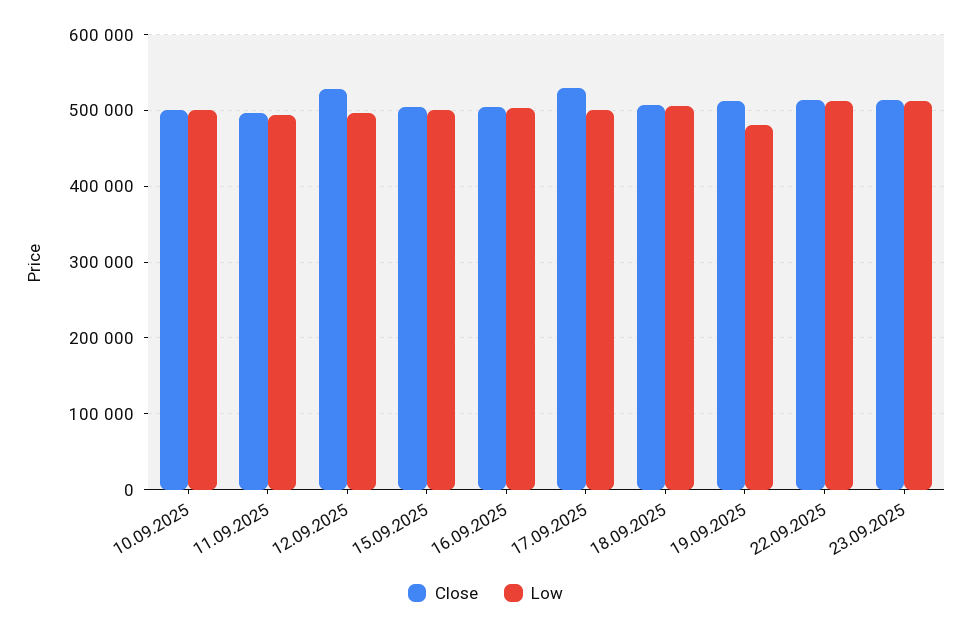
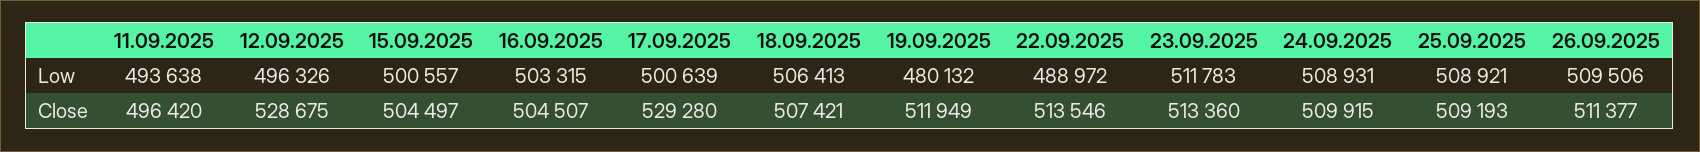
Close, 10.09.2025: 500000 -> none
Low, 10.09.2025: 500000 -> none
Low, 22.09.2025: 510000 -> 488972
Low, 24.09.2025: none -> 508931
Low, 25.09.2025: none -> 508921
Low, 26.09.2025: none -> 509506
Close, 24.09.2025: none -> 509915
Close, 25.09.2025: none -> 509193
Close, 26.09.2025: none -> 511377

